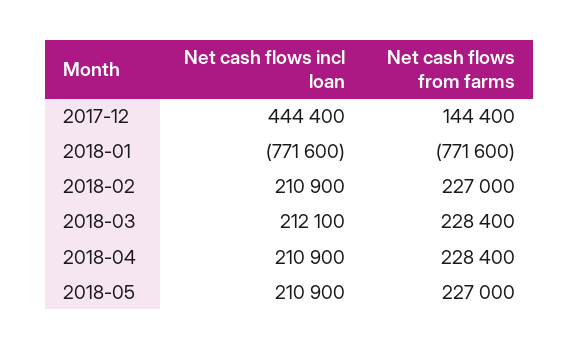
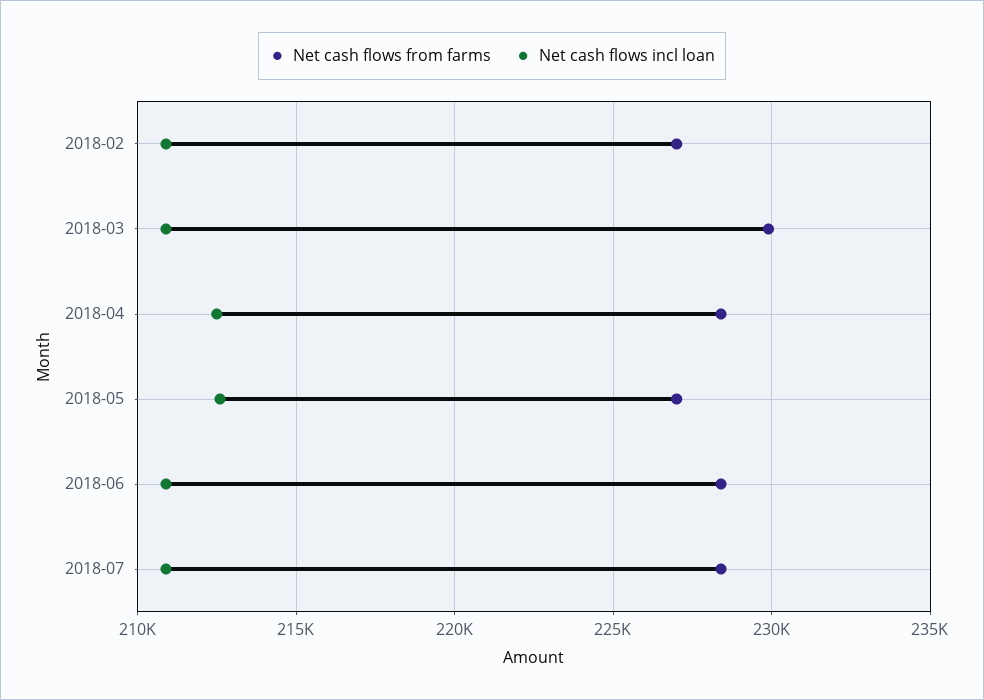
Net cash flows incl loan, 2017-12: 444400 -> none
Net cash flows from farms, 2017-12: 144400 -> none
Net cash flows incl loan, 2018-01: -771600 -> none
Net cash flows from farms, 2018-01: -771600 -> none
Net cash flows incl loan, 2018-03: 212100 -> 211000
Net cash flows from farms, 2018-03: 228400 -> 230000
Net cash flows incl loan, 2018-04: 210900 -> 212500
Net cash flows incl loan, 2018-05: 210900 -> 212500
Net cash flows from farms, 2018-06: none -> 228500
Net cash flows incl loan, 2018-06: none -> 211000
Net cash flows from farms, 2018-07: none -> 228500
Net cash flows incl loan, 2018-07: none -> 211000

